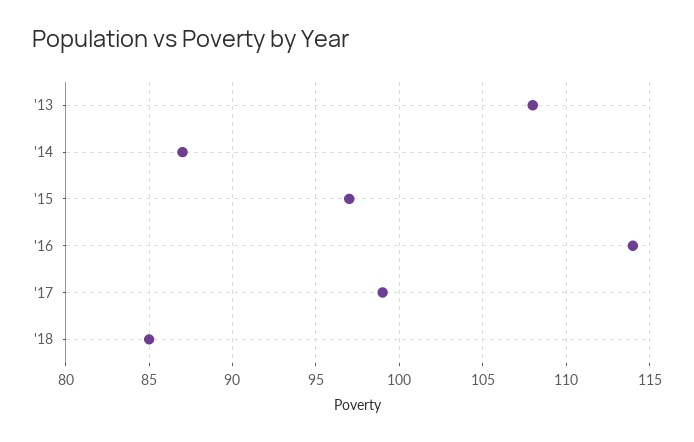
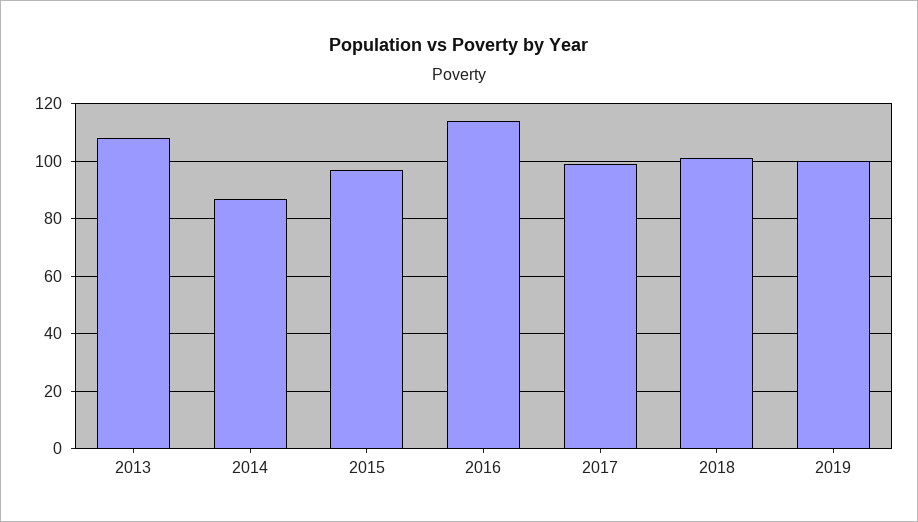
'18: 85 -> 100
2019: none -> 100

